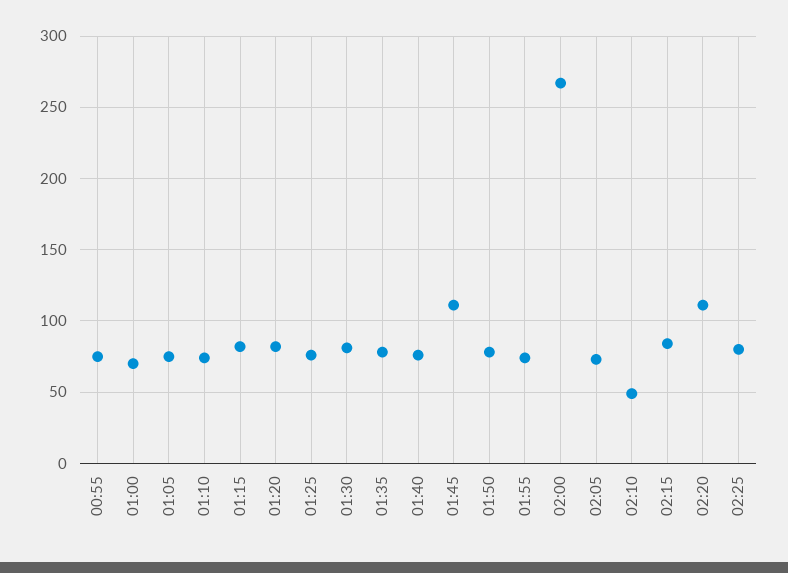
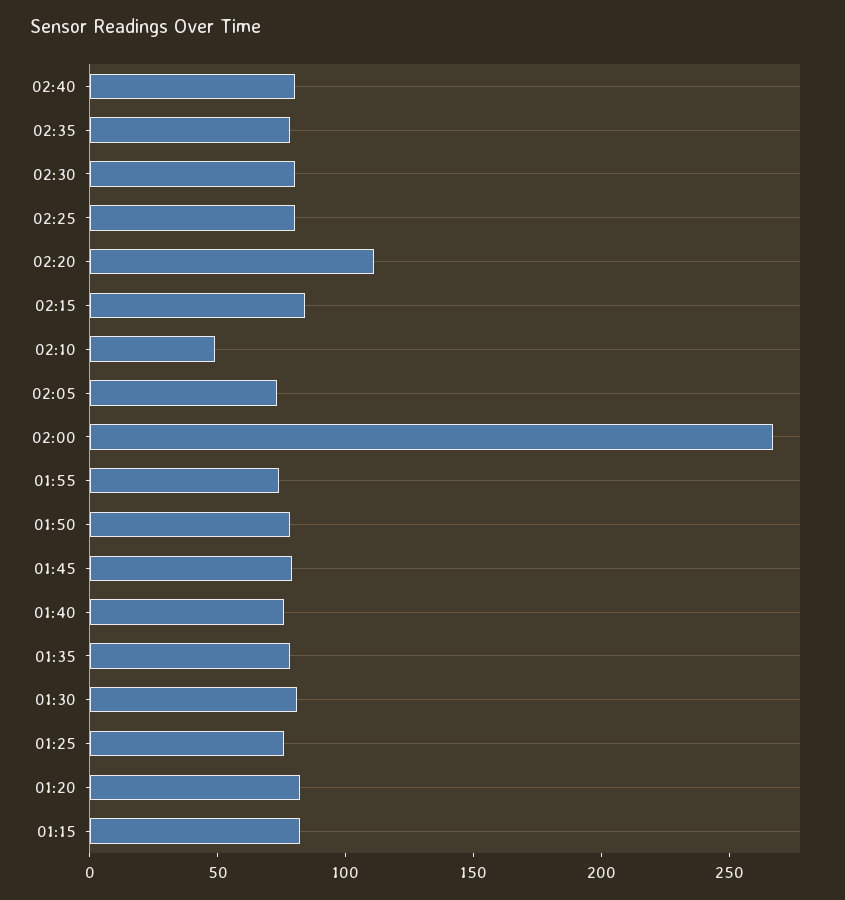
00:55: 75 -> none
01:00: 70 -> none
01:05: 75 -> none
01:10: 75 -> none
01:45: 110 -> 80
02:40: none -> 80
02:35: none -> 80
02:30: none -> 80

